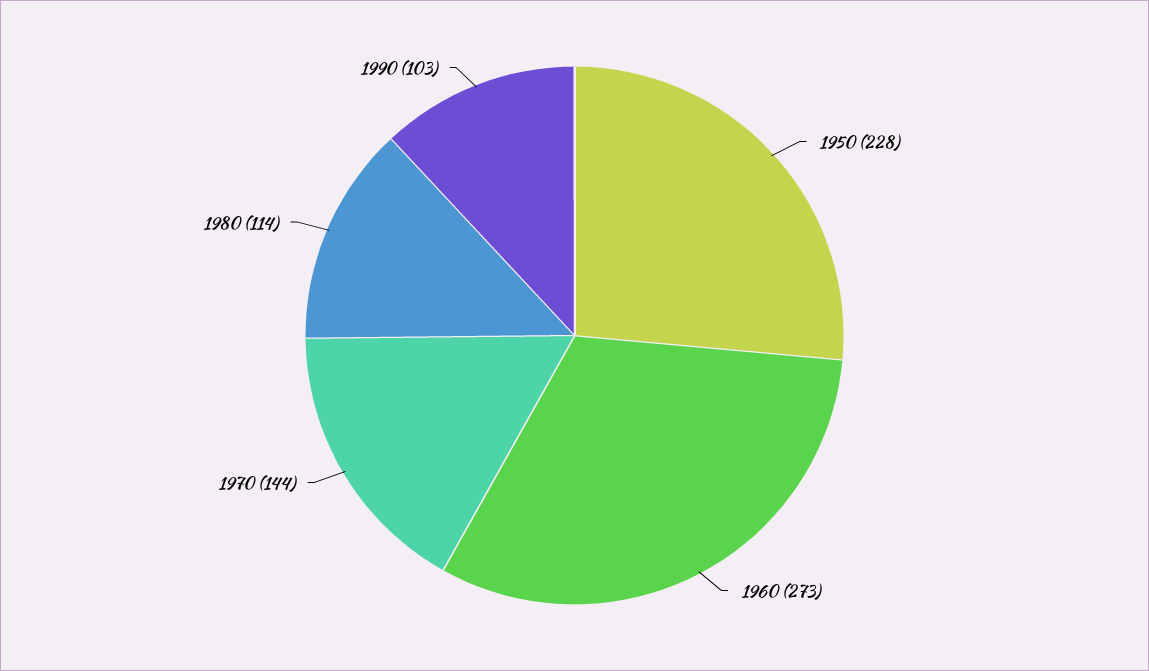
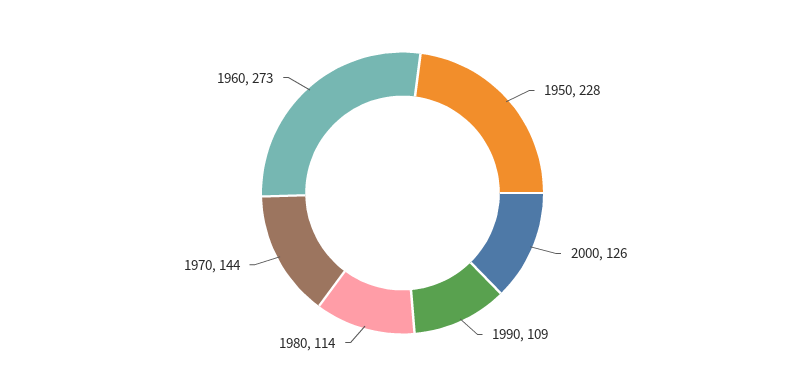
1990: 103 -> 109
2000: none -> 126

